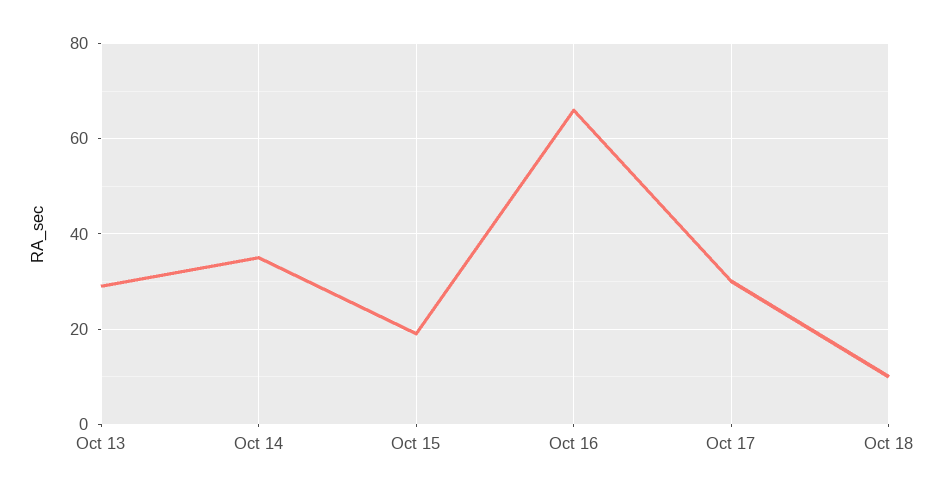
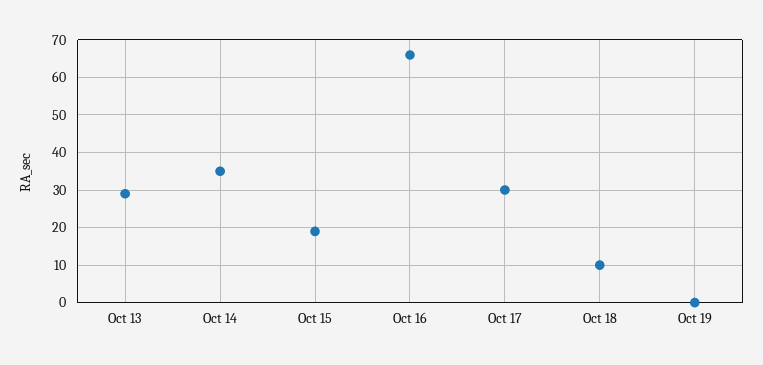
Oct 19: none -> 0

